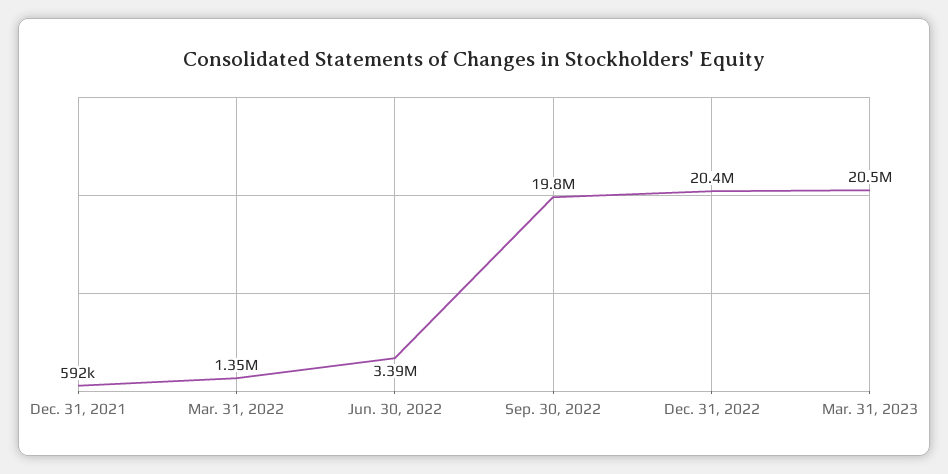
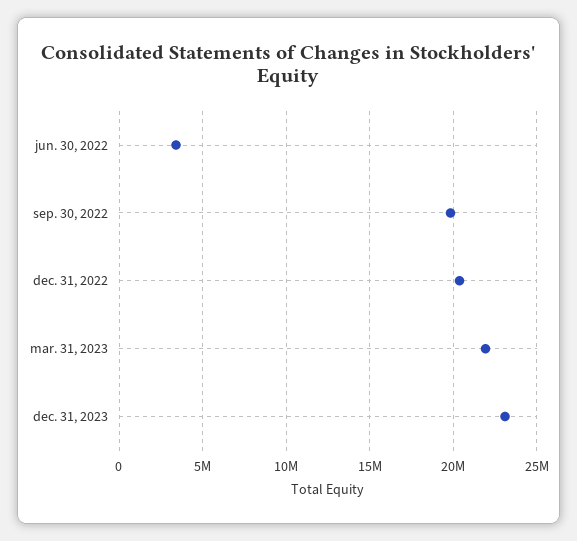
Dec. 31, 2021: 592000 -> none
Mar. 31, 2022: 1350000 -> none
Mar. 31, 2023: 20500000 -> 22000000
dec. 31, 2023: none -> 23000000

